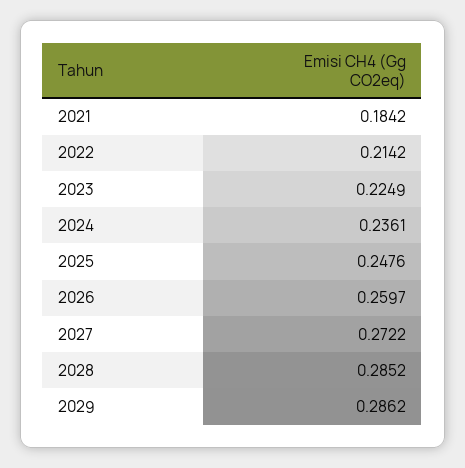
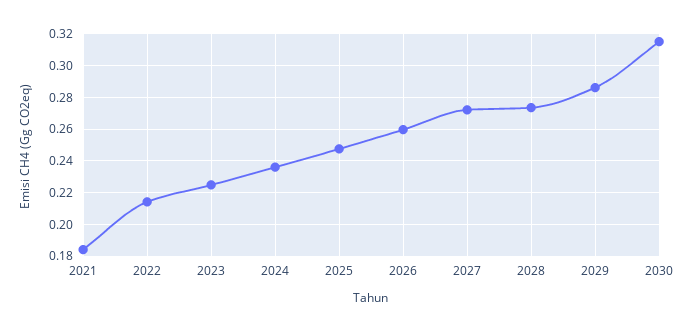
2028: 0.2852 -> 0.275
2030: none -> 0.315

